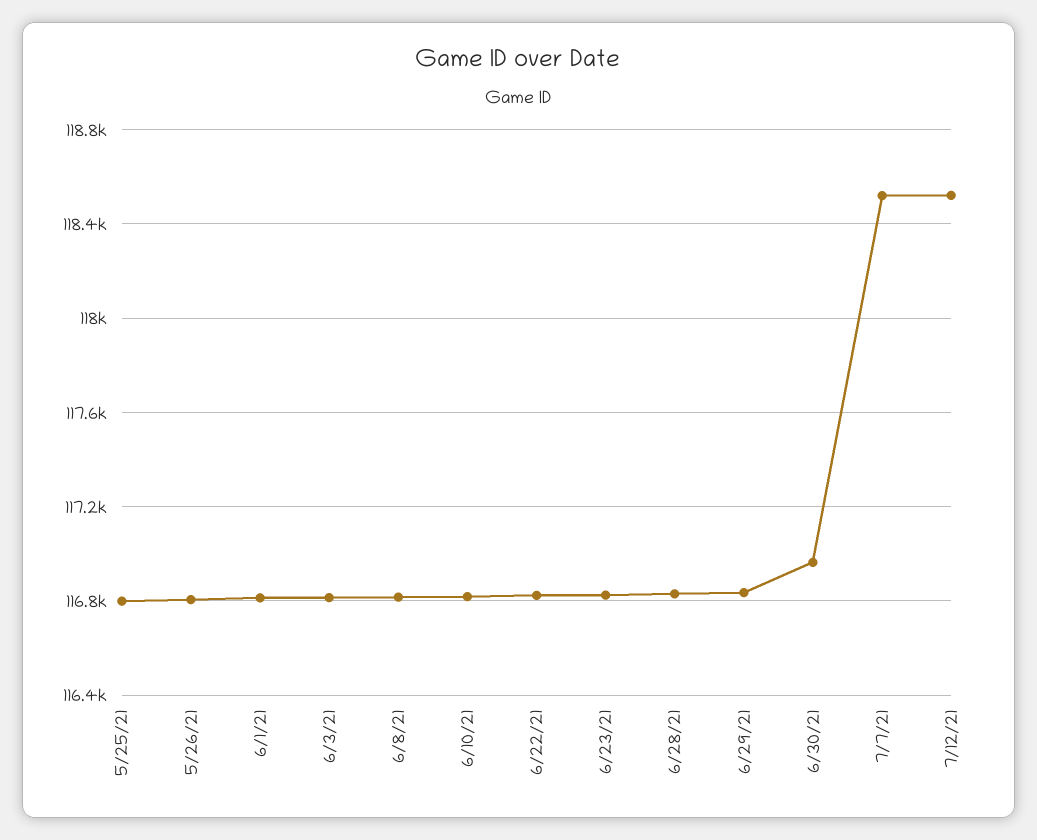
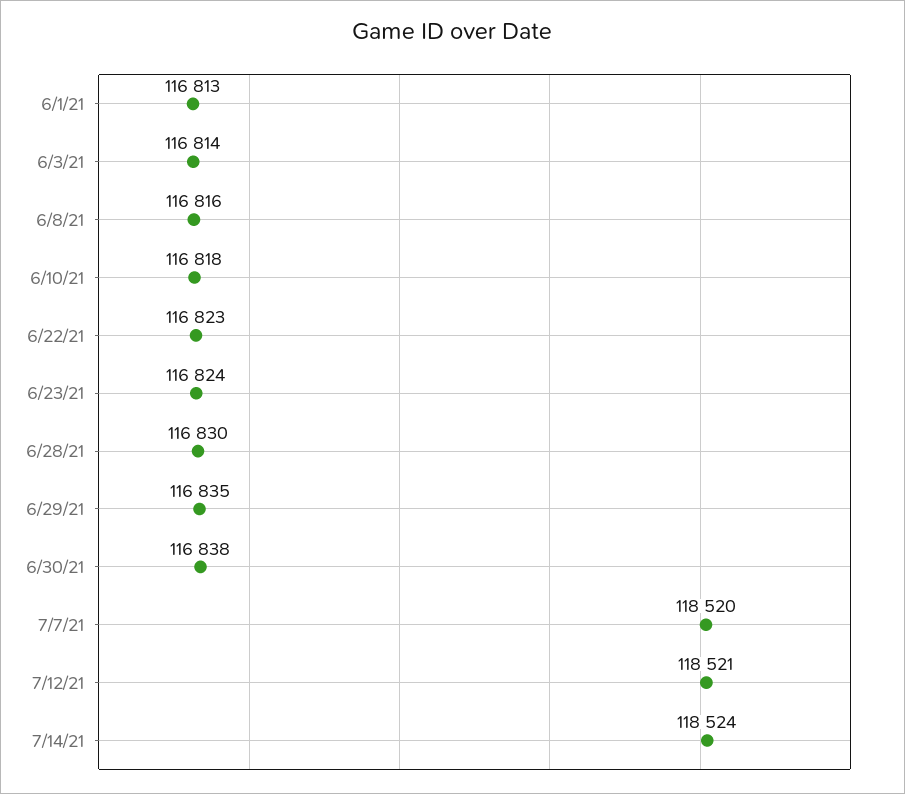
5/25/21: 116800 -> none
5/26/21: 116800 -> none
6/30/21: 116950 -> 116838
7/14/21: none -> 118524

